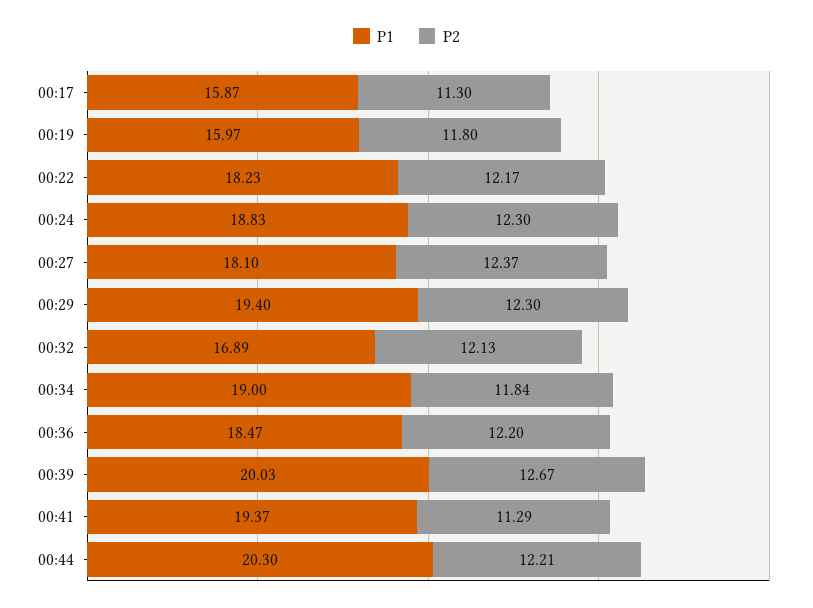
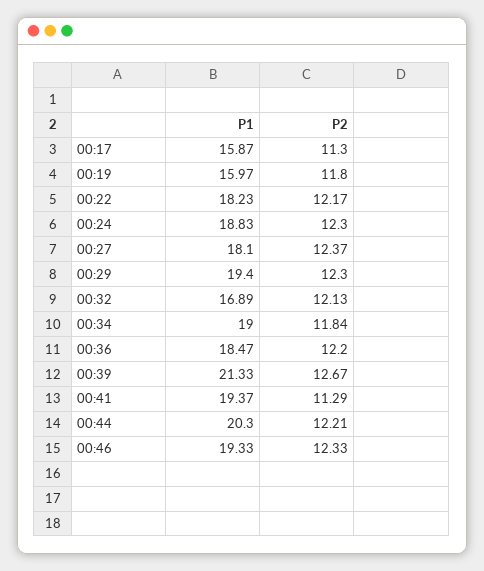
P1, 00:39: 20.03 -> 21.33
P1, 00:46: none -> 19.33
P2, 00:46: none -> 12.33

